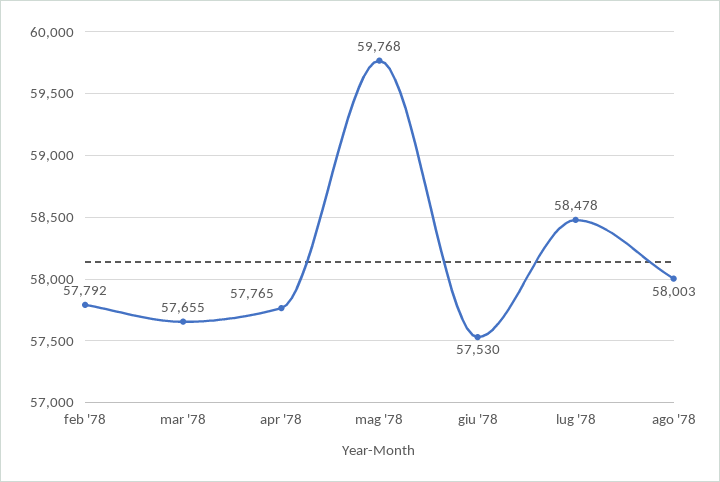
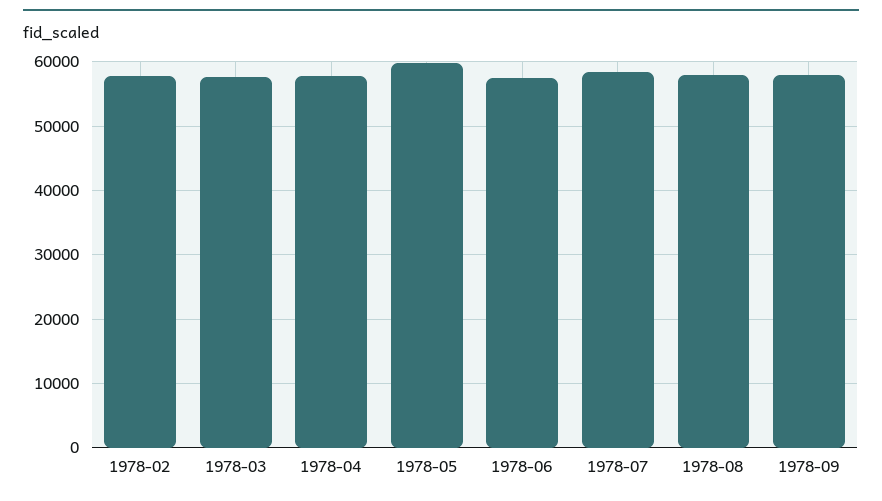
1978-09: none -> 58000

